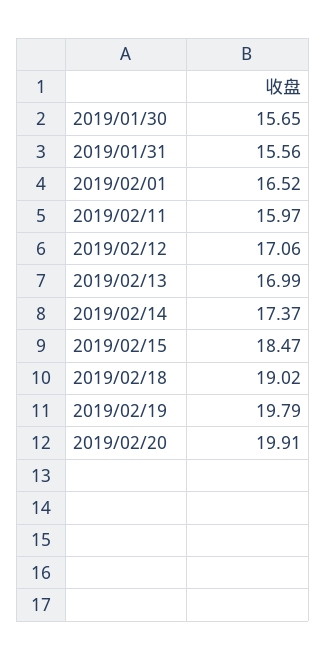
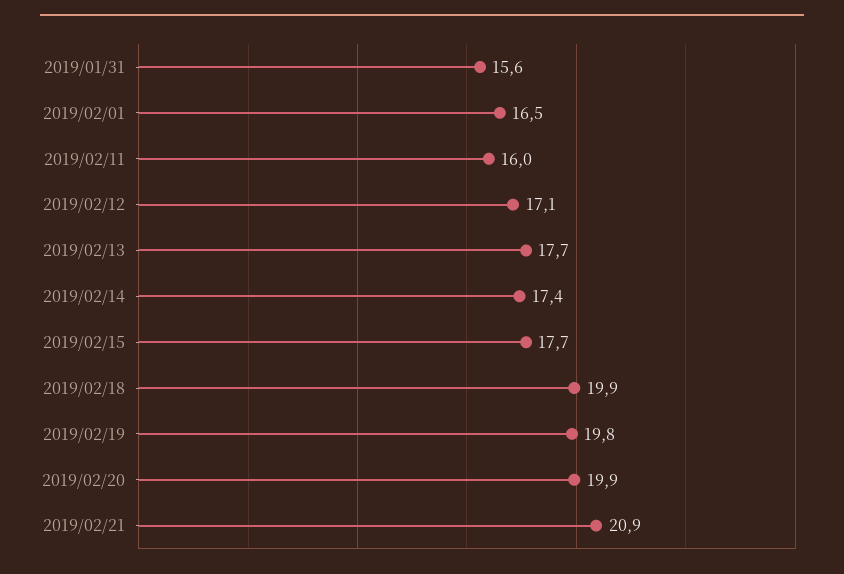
2019/01/30: 15.65 -> none
2019/02/13: 16.99 -> 17.7
2019/02/15: 18.47 -> 17.7
2019/02/18: 19.02 -> 19.9
2019/02/21: none -> 20.9

